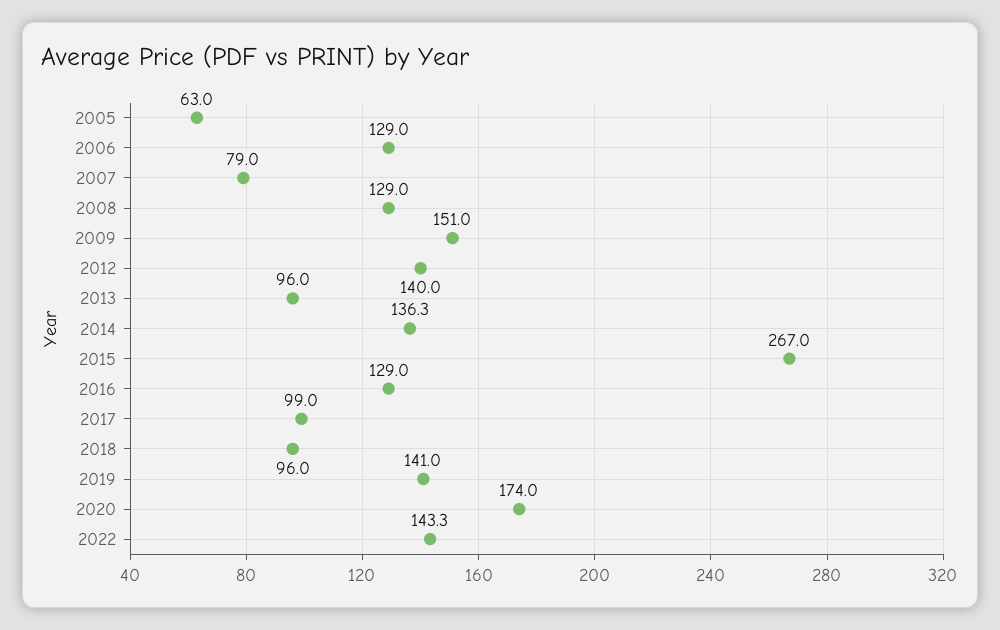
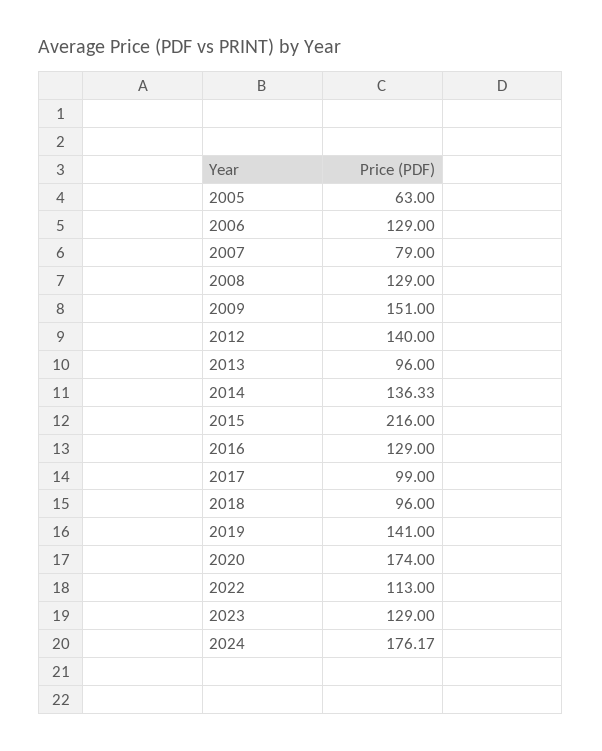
2015: 267 -> 216
2022: 143.3 -> 113
2023: none -> 129
2024: none -> 176.17

